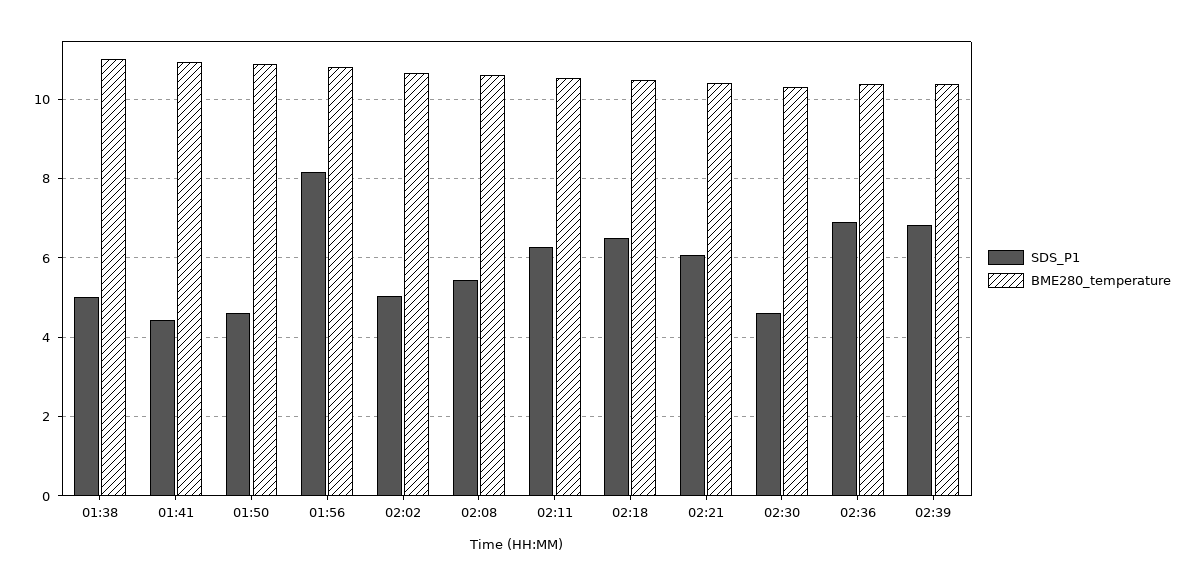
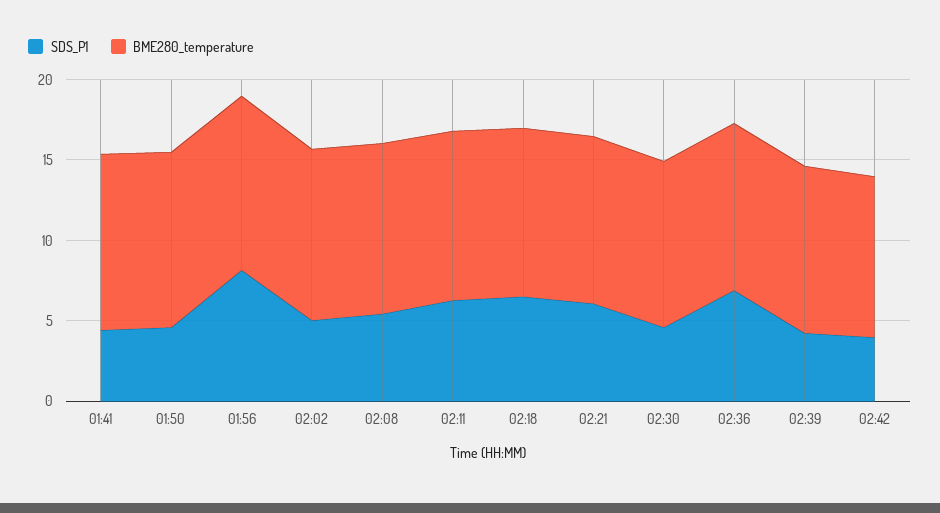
SDS_P1, 01:38: 5 -> none
BME280_temperature, 01:38: 11 -> none
SDS_P1, 02:39: 6.8 -> 4
SDS_P1, 02:42: none -> 4
BME280_temperature, 02:42: none -> 10

